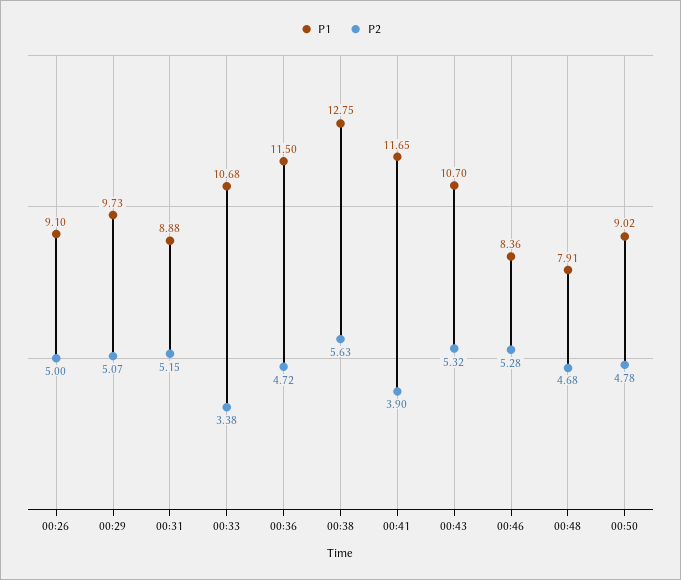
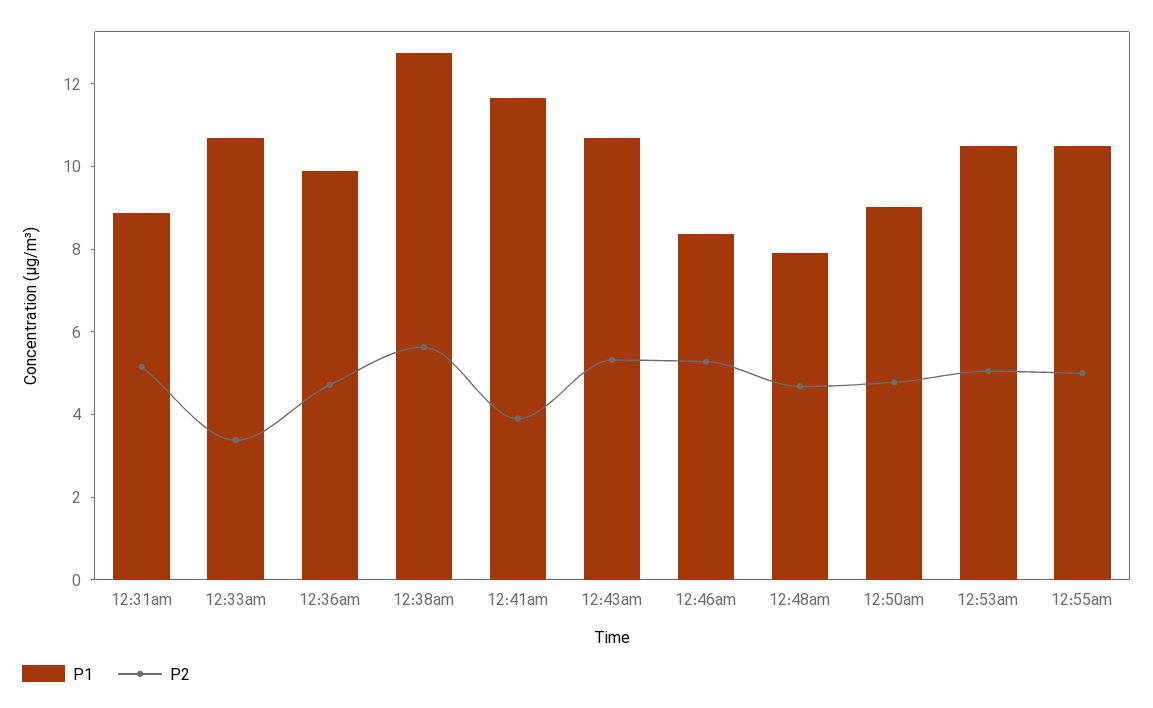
P1, 00:26: 9.1 -> none
P2, 00:26: 5 -> none
P1, 00:29: 9.73 -> none
P2, 00:29: 5.07 -> none
P1, 00:36: 11.5 -> 10
P1, 12:53am: none -> 10.5
P2, 12:53am: none -> 5
P1, 12:55am: none -> 10.5
P2, 12:55am: none -> 5

